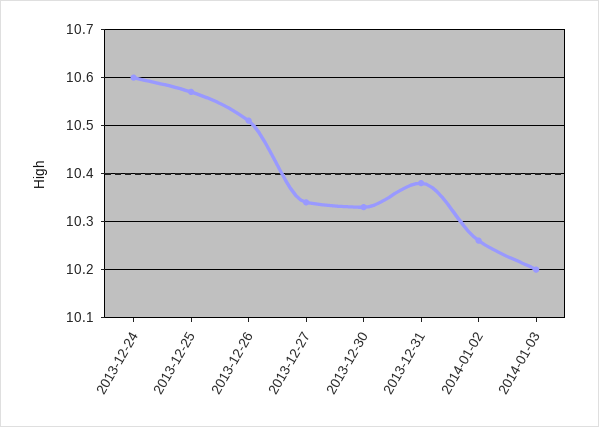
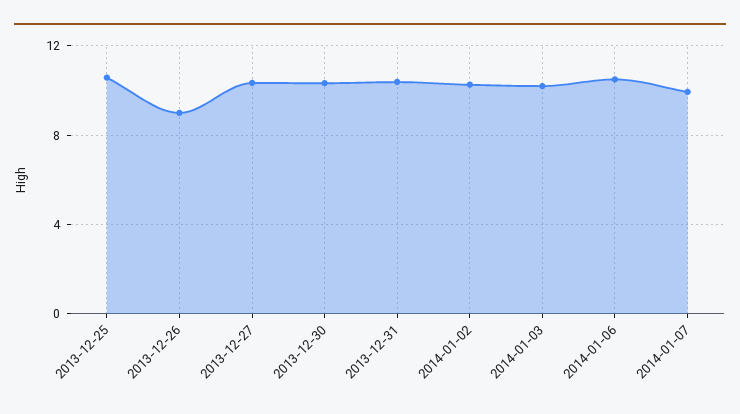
2013-12-24: 10.6 -> none
2013-12-26: 10.5 -> 9
2014-01-06: none -> 10.5
2014-01-07: none -> 10

